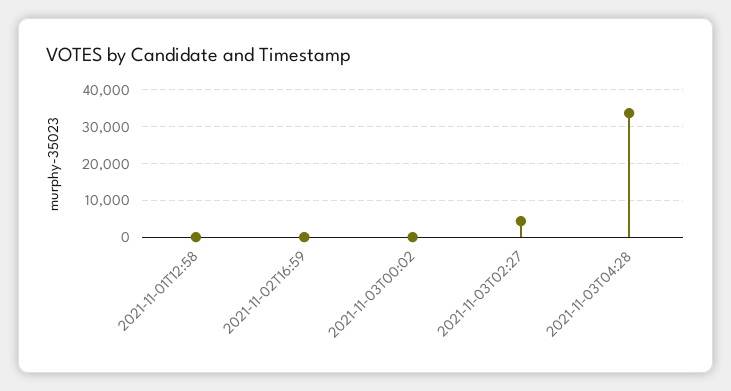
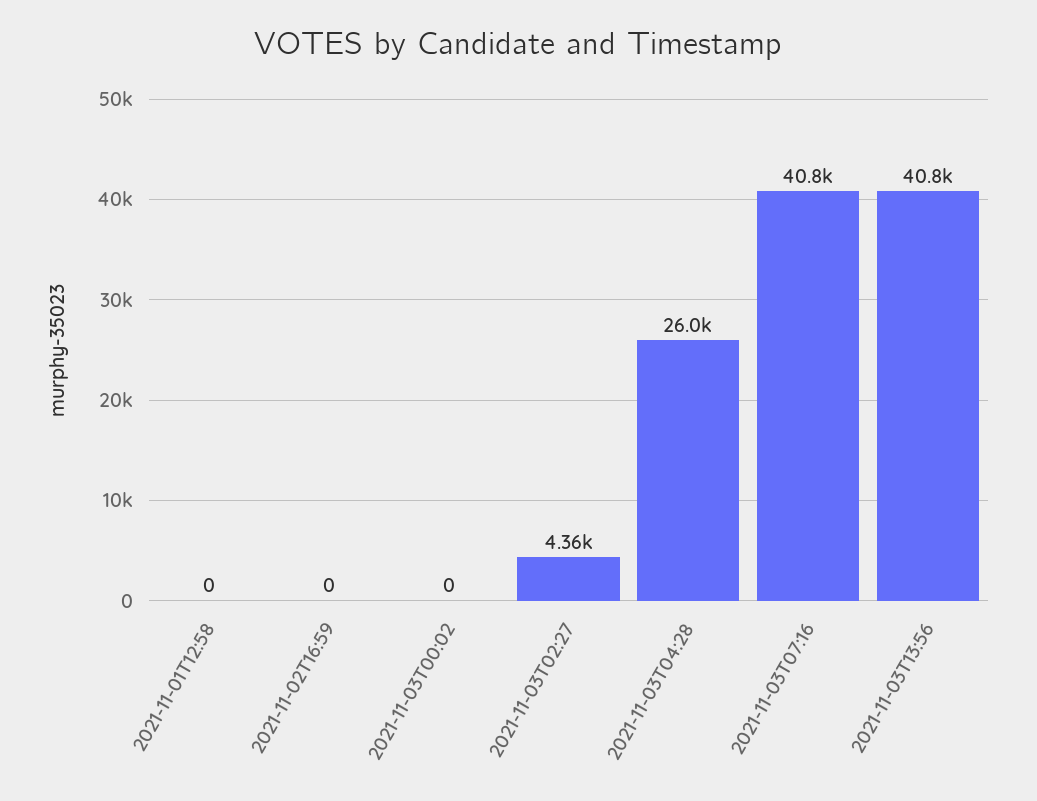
2021-11-03T04:28: 34000 -> 26000
2021-11-03T07:16: none -> 40800
2021-11-03T13:56: none -> 40800

